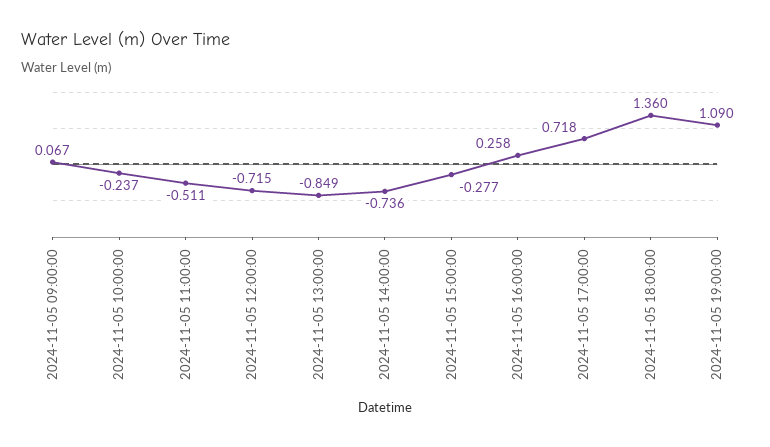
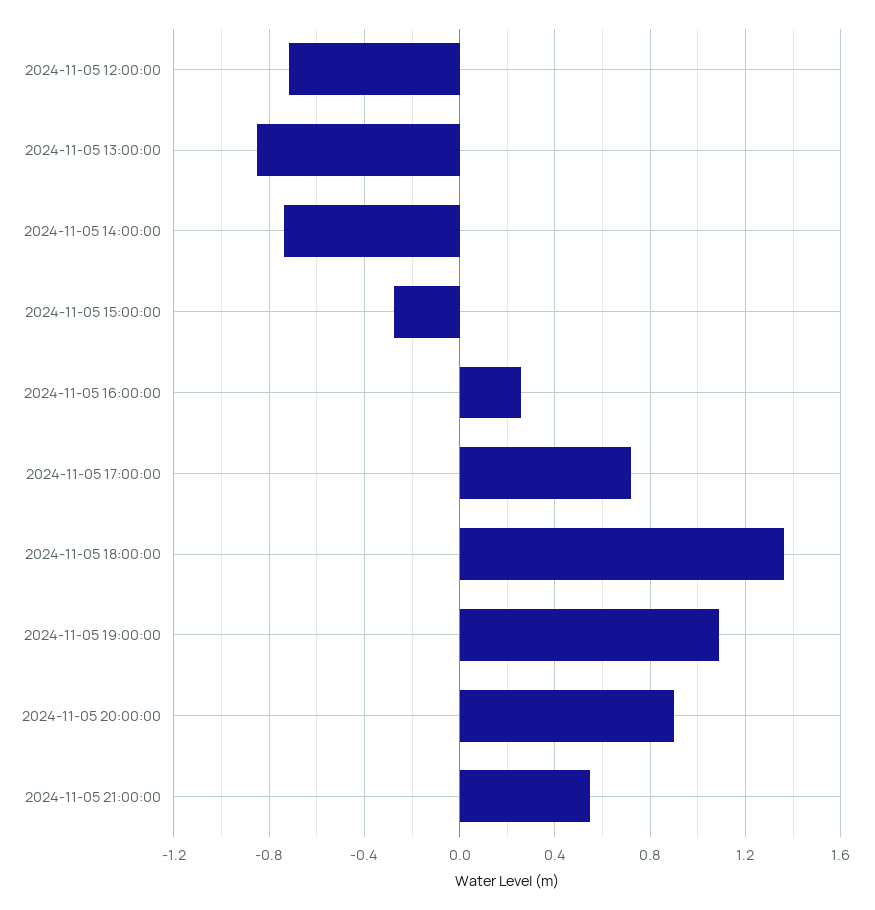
2024-11-05 09:00:00: 0.067 -> none
2024-11-05 10:00:00: -0.237 -> none
2024-11-05 11:00:00: -0.511 -> none
2024-11-05 20:00:00: none -> 0.9
2024-11-05 21:00:00: none -> 0.55

